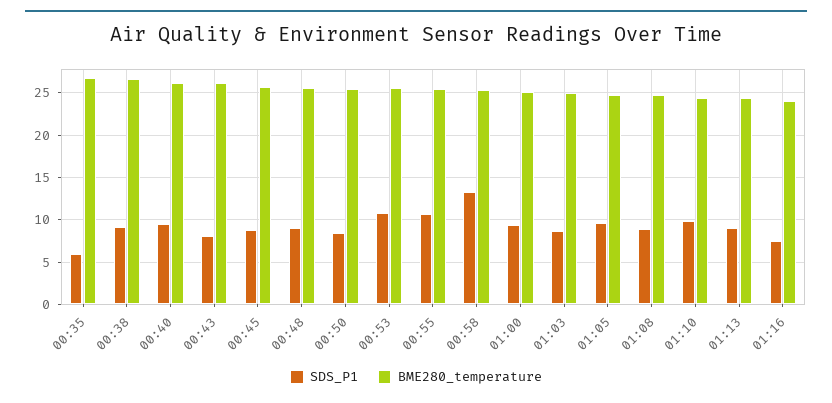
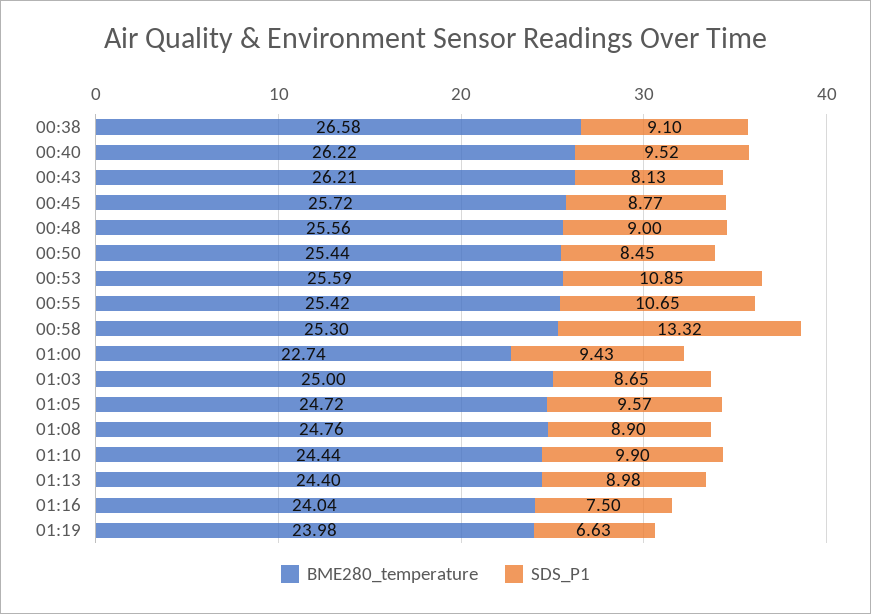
SDS_P1, 00:35: 6 -> none
BME280_temperature, 00:35: 27 -> none
BME280_temperature, 01:00: 25 -> 22.74
BME280_temperature, 01:19: none -> 23.98
SDS_P1, 01:19: none -> 6.63

